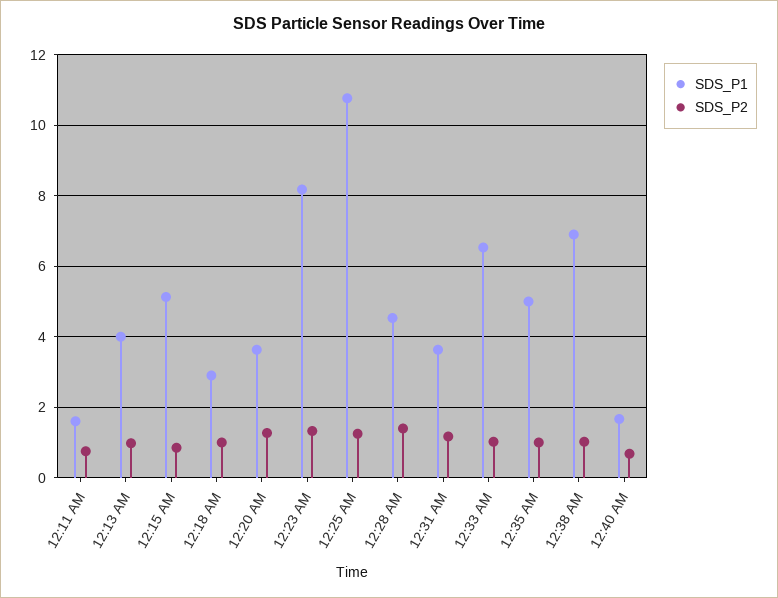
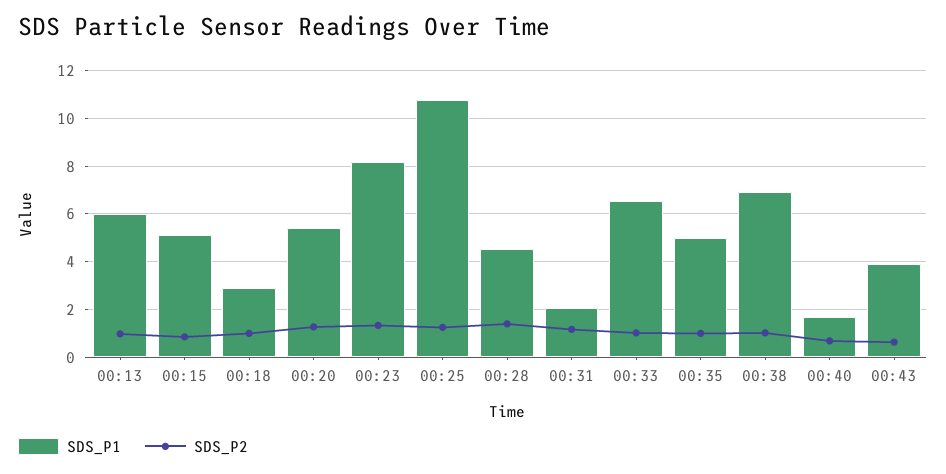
SDS_P1, 12:11 AM: 1.6 -> none
SDS_P2, 12:11 AM: 0.8 -> none
SDS_P1, 12:13 AM: 4 -> 6
SDS_P1, 12:20 AM: 3.6 -> 5.5
SDS_P1, 12:31 AM: 3.6 -> 2
SDS_P1, 00:43: none -> 4
SDS_P2, 00:43: none -> 0.5

